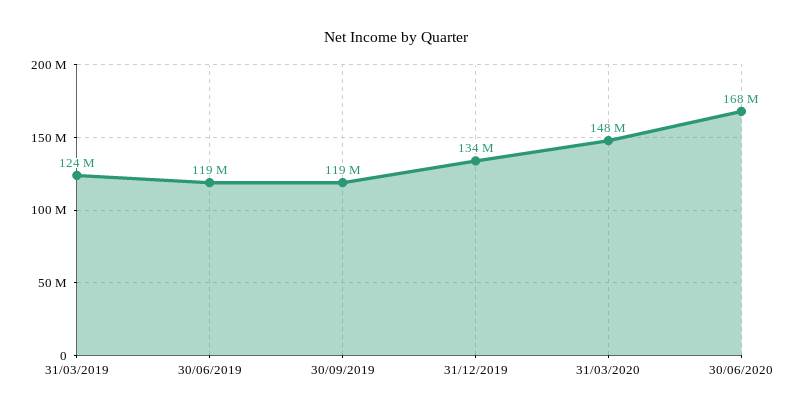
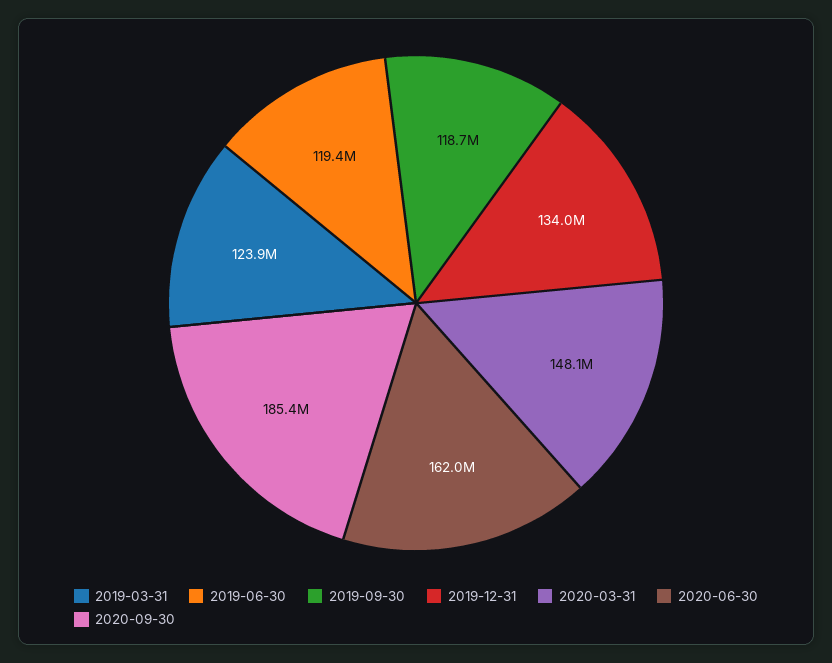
30/06/2020: 168000000 -> 162000000
2020-09-30: none -> 185400000

